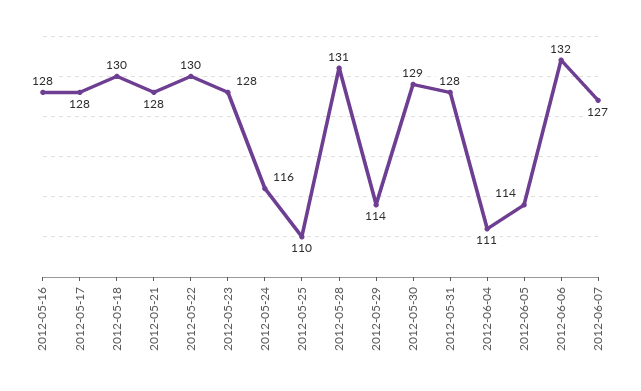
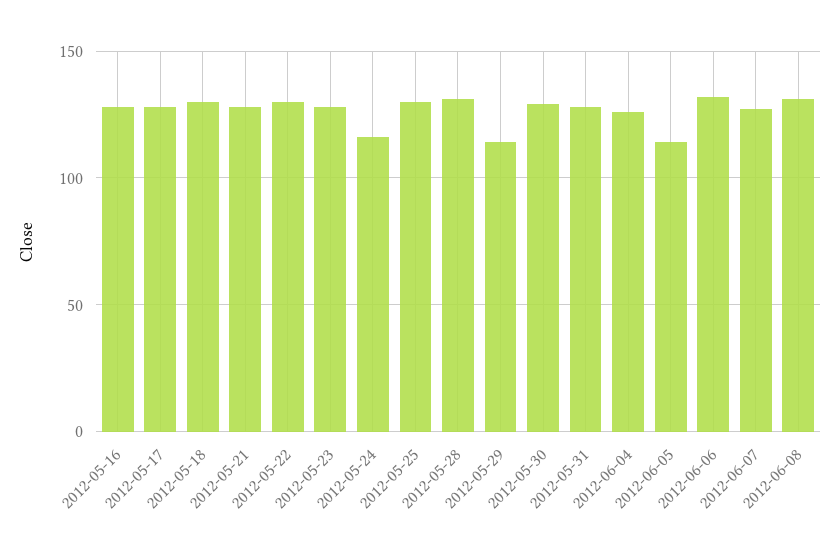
2012-05-25: 110 -> 130
2012-06-04: 111 -> 125
2012-06-08: none -> 130

